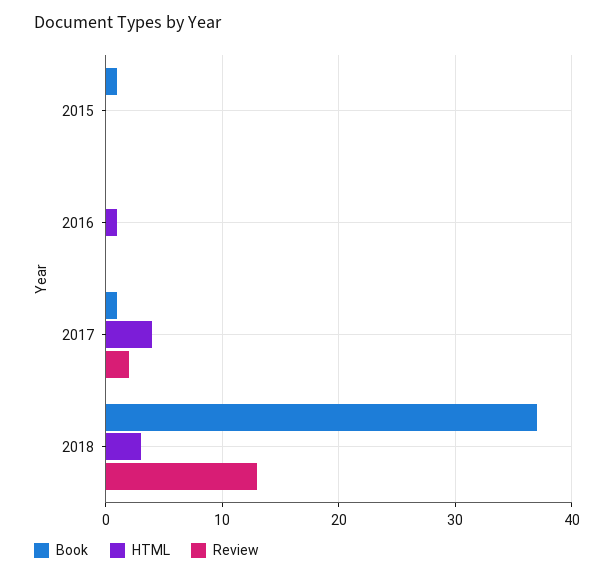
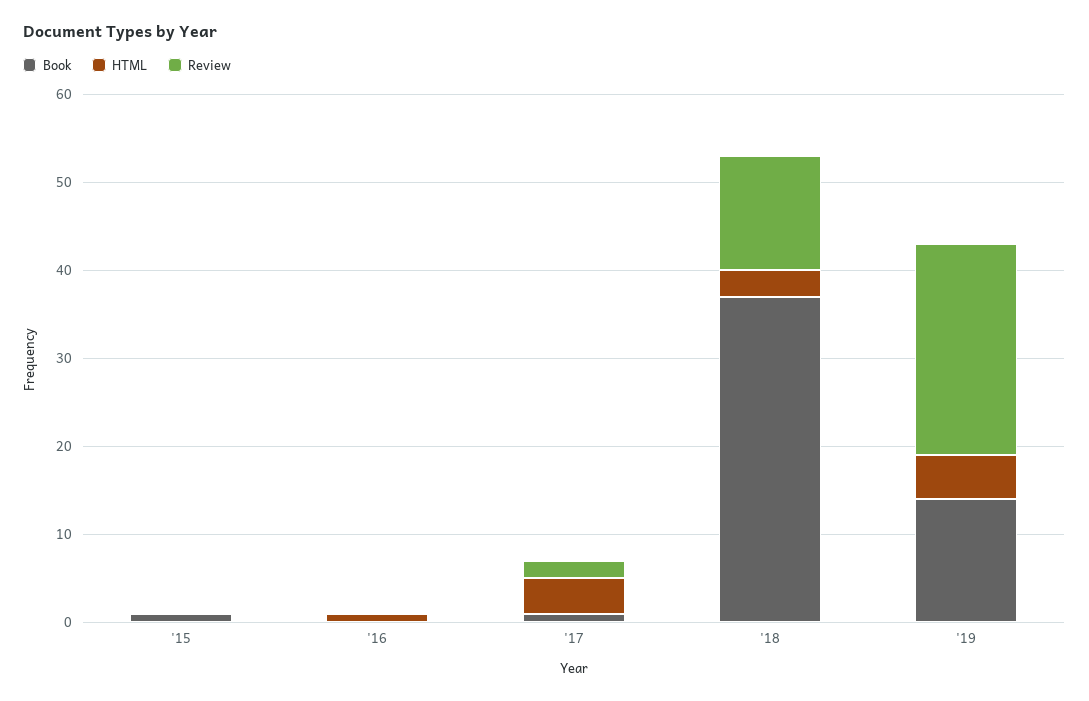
Book, '19: none -> 14
HTML, '19: none -> 5
Review, '19: none -> 24

